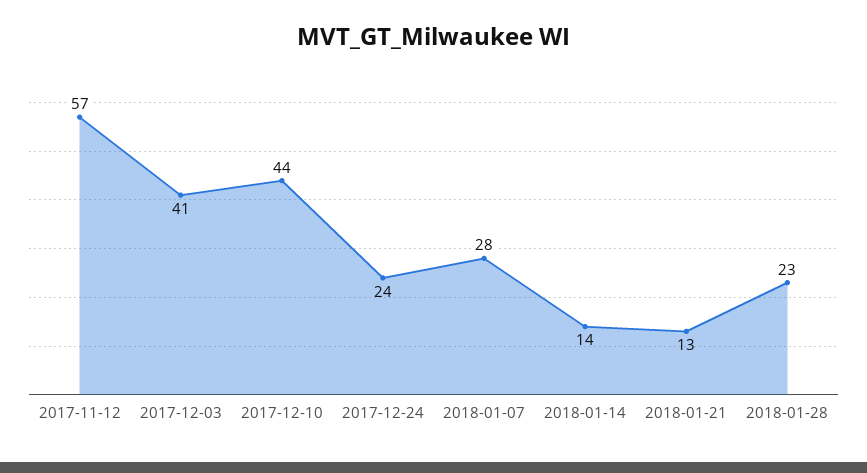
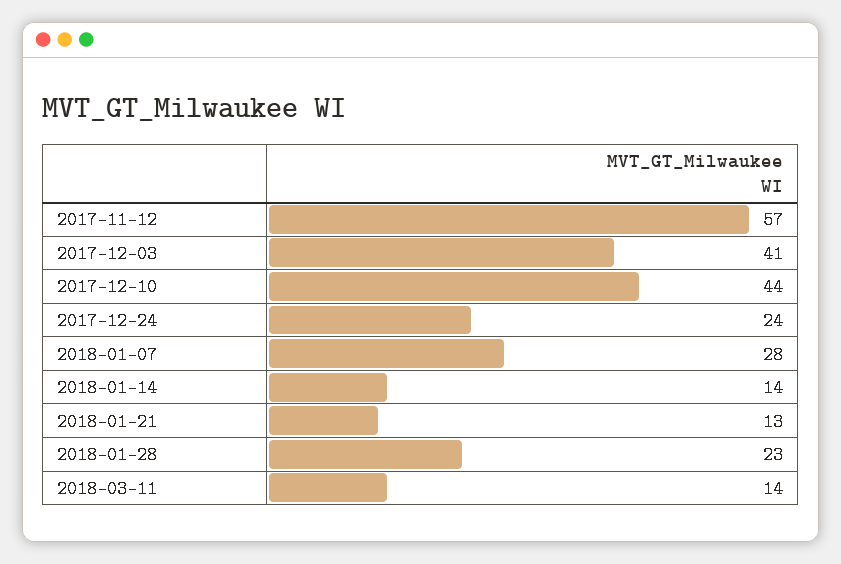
2018-03-11: none -> 14

